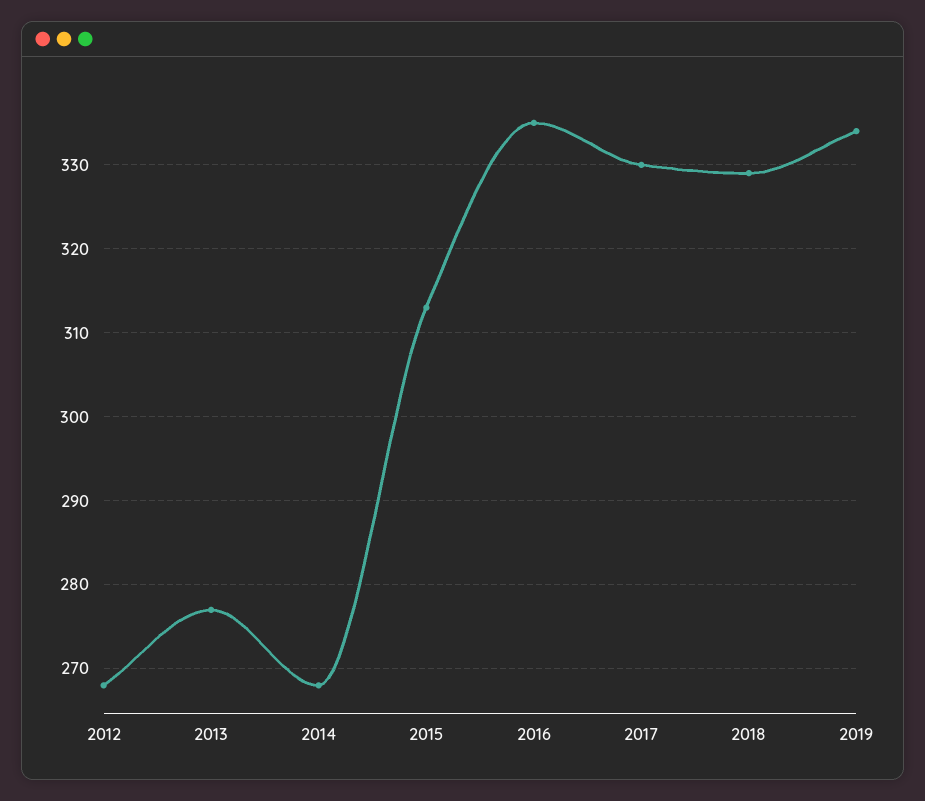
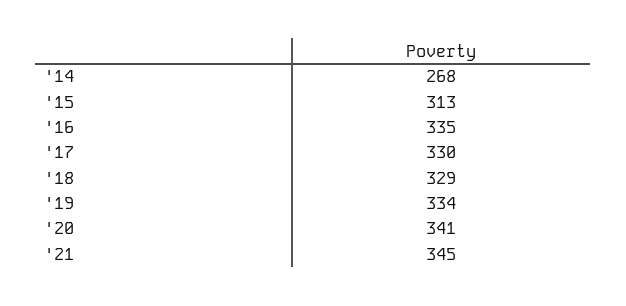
2012: 268 -> none
2013: 277 -> none
'20: none -> 341
'21: none -> 345

